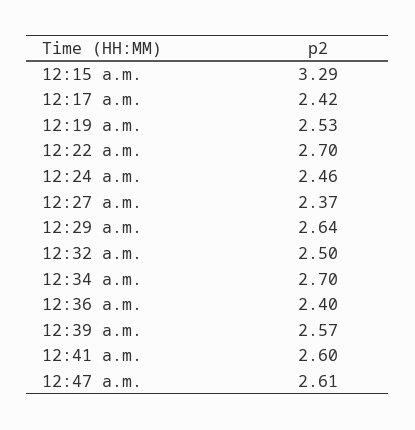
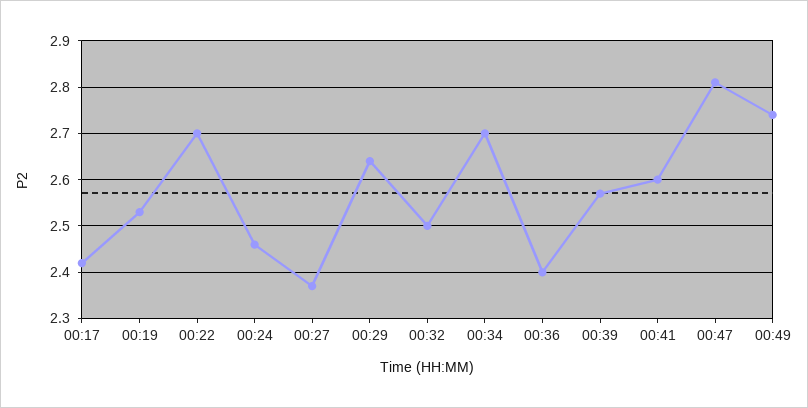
12:15 a.m.: 3.29 -> none
12:47 a.m.: 2.61 -> 2.8
00:49: none -> 2.75

